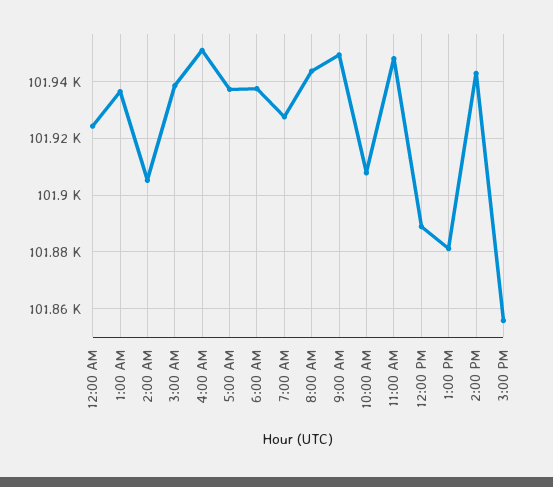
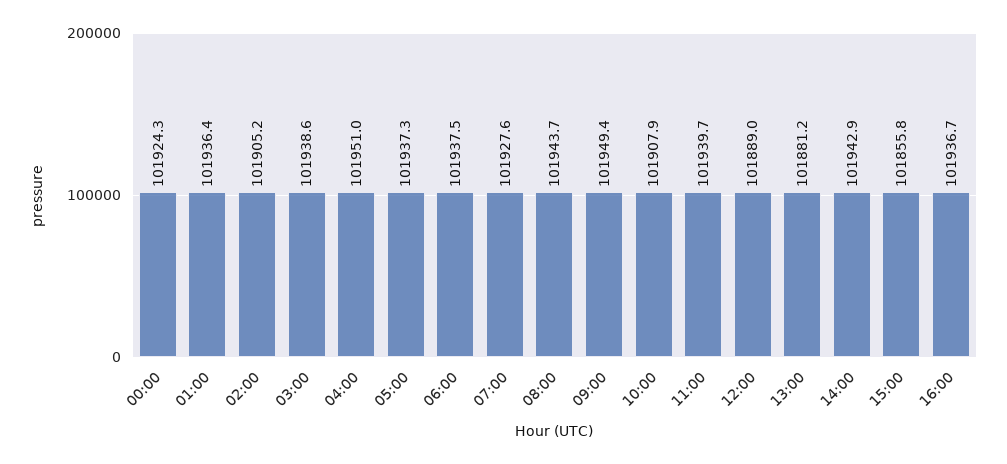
11:00 AM: 101947.5 -> 101939.7
16:00: none -> 101936.7

